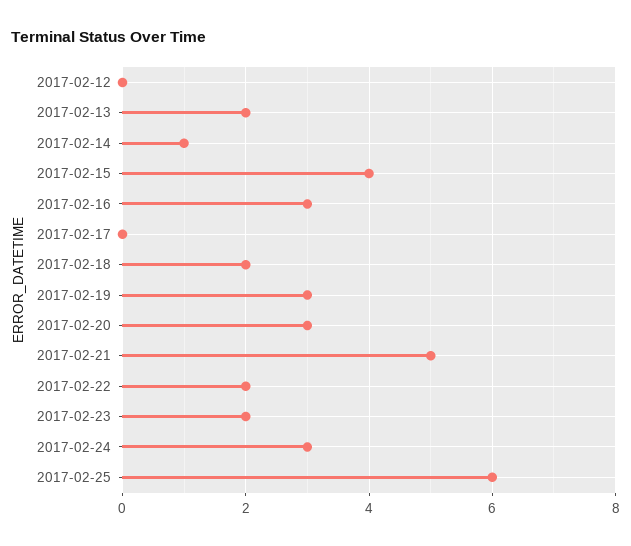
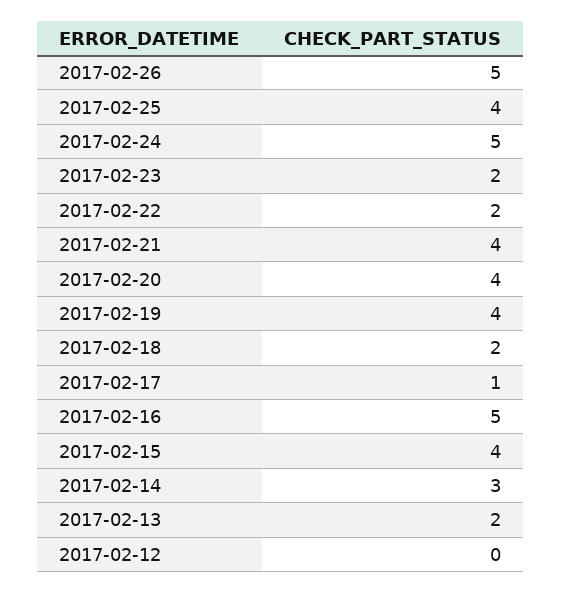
2017-02-14: 1 -> 3
2017-02-16: 3 -> 5
2017-02-17: 0 -> 1
2017-02-19: 3 -> 4
2017-02-20: 3 -> 4
2017-02-21: 5 -> 4
2017-02-24: 3 -> 5
2017-02-25: 6 -> 4
2017-02-26: none -> 5

